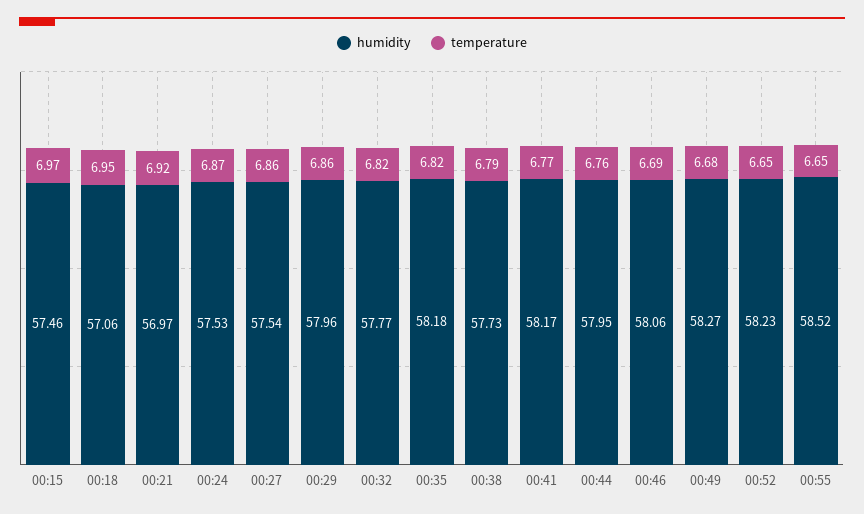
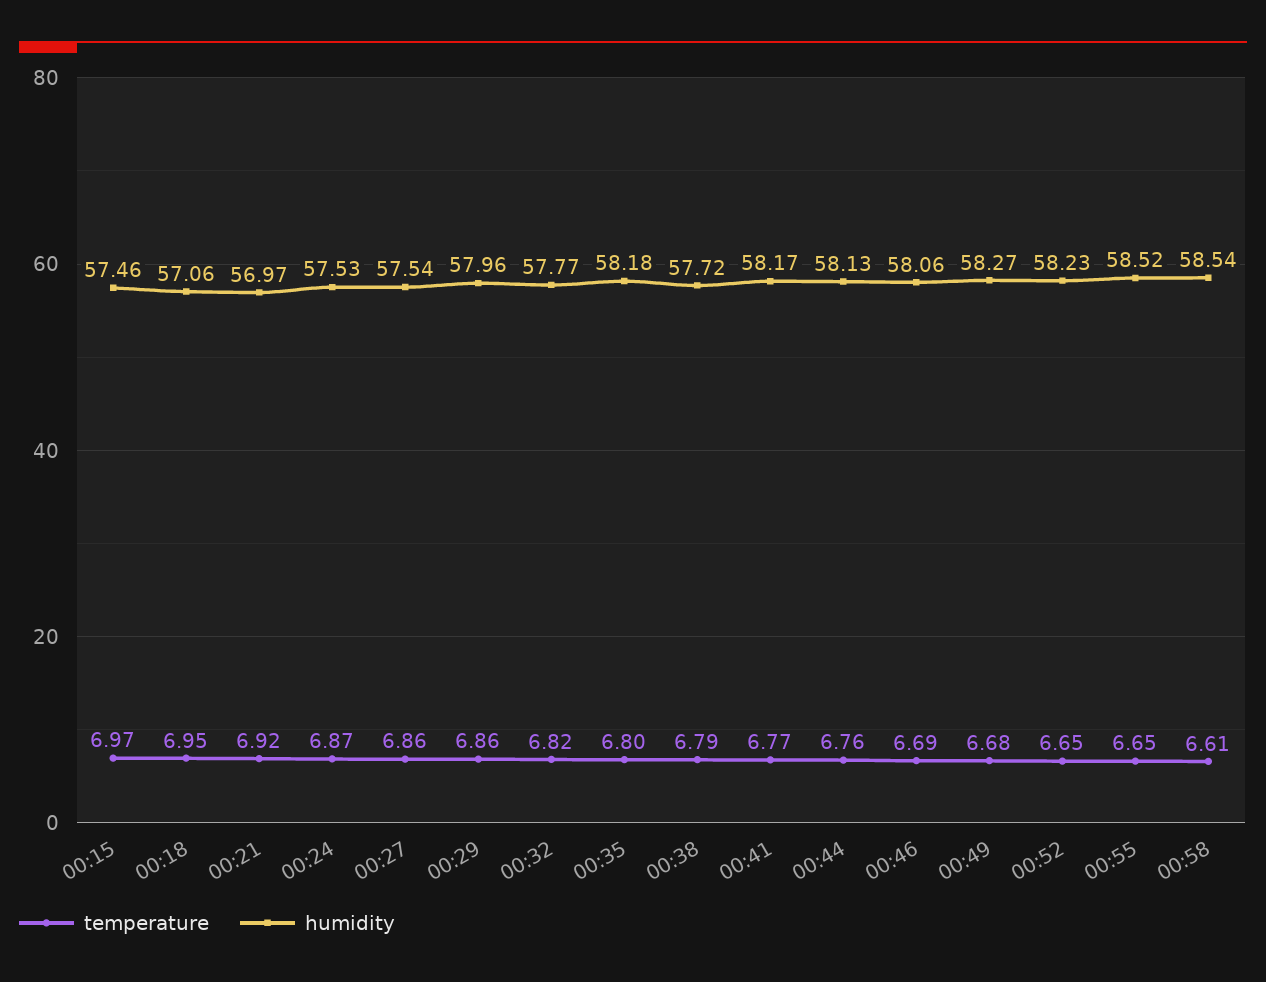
temperature, 00:35: 6.82 -> 6.8
humidity, 00:38: 57.73 -> 57.72
humidity, 00:44: 57.95 -> 58.13
temperature, 00:58: none -> 6.61
humidity, 00:58: none -> 58.54

